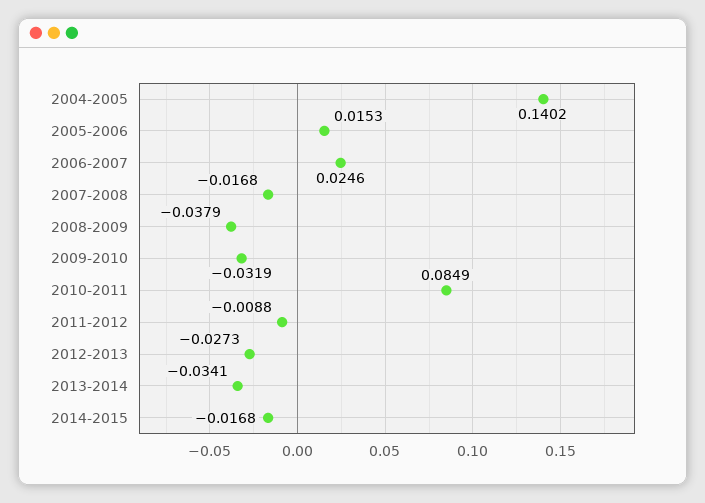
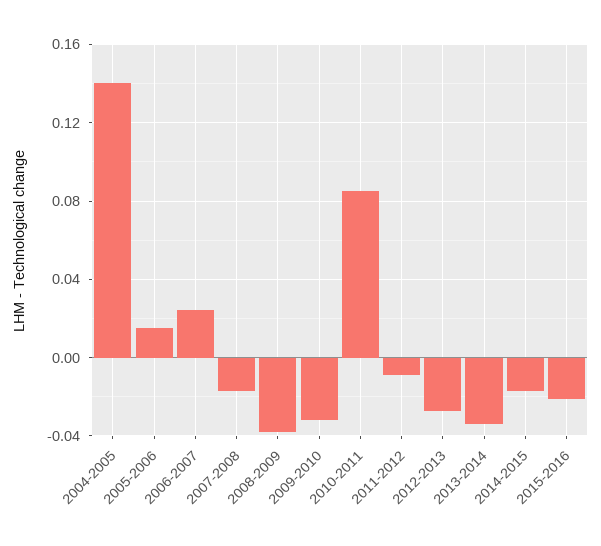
2015-2016: none -> -0.02

